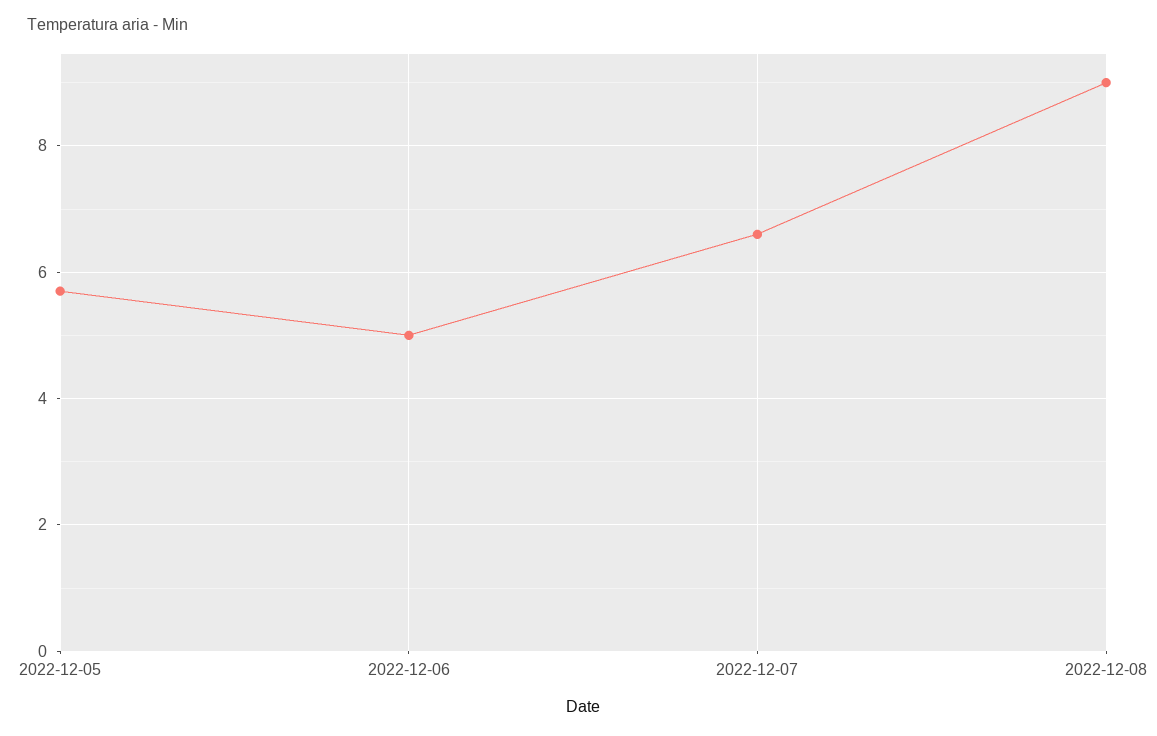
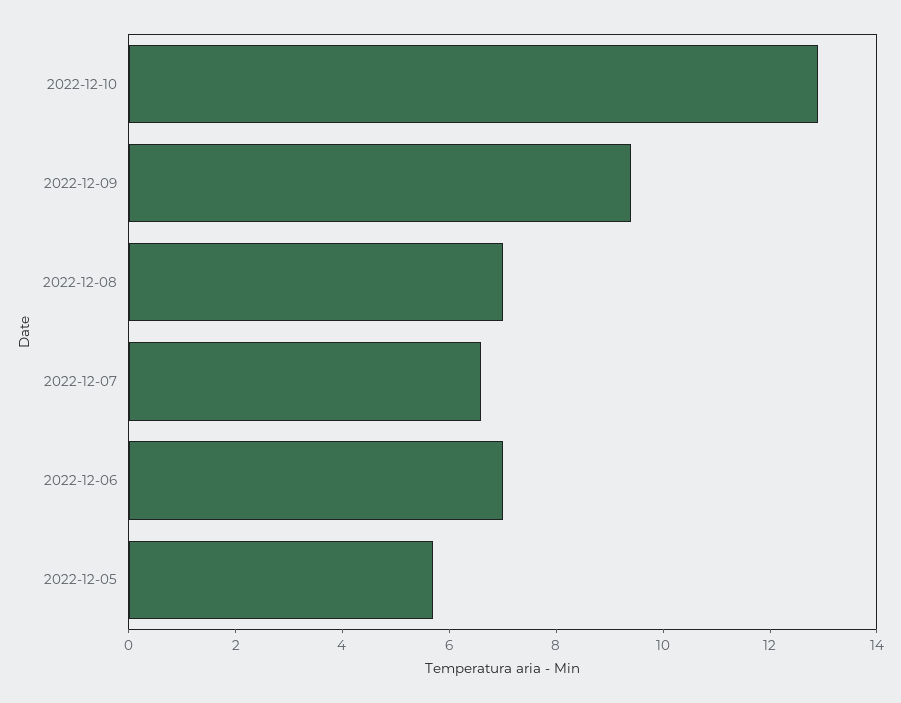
2022-12-06: 5 -> 7
2022-12-08: 9 -> 7
2022-12-10: none -> 13
2022-12-09: none -> 9.5

